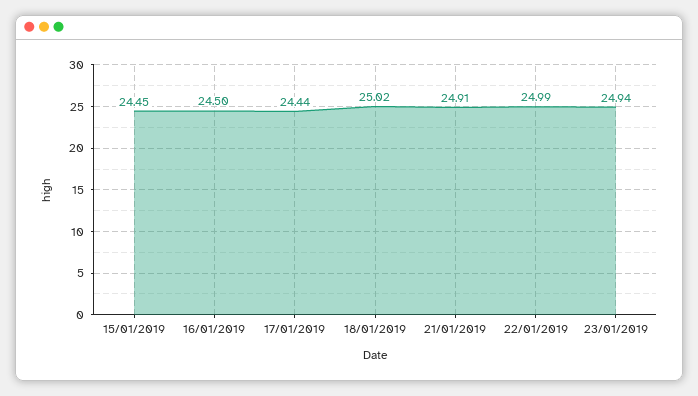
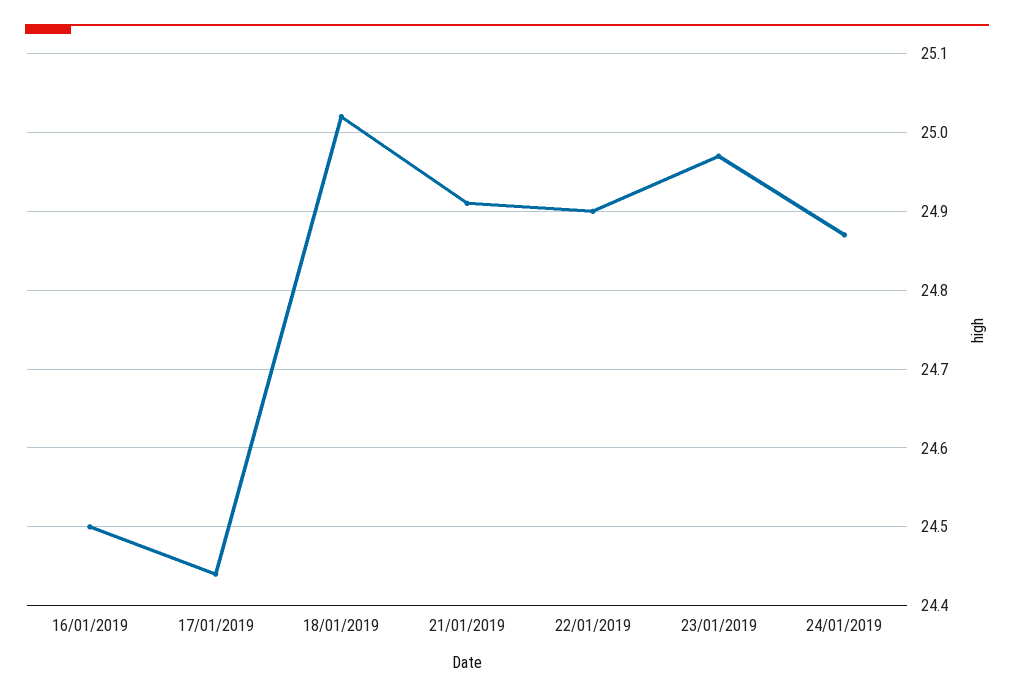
15/01/2019: 24.45 -> none
22/01/2019: 24.99 -> 24.9
23/01/2019: 24.94 -> 24.97
24/01/2019: none -> 24.87

